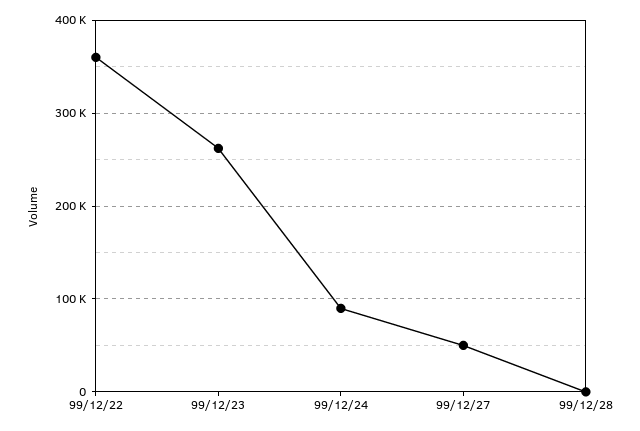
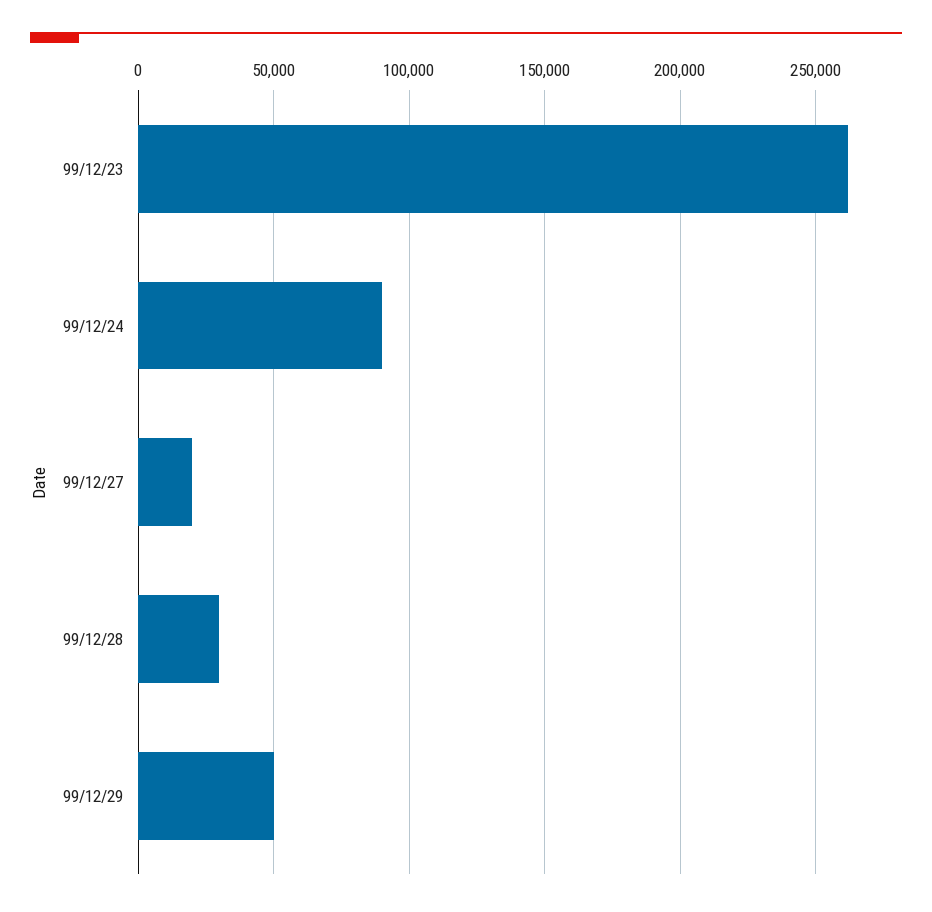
99/12/22: 360000 -> none
99/12/27: 50000 -> 20000
99/12/28: 0 -> 30000
99/12/29: none -> 50000

